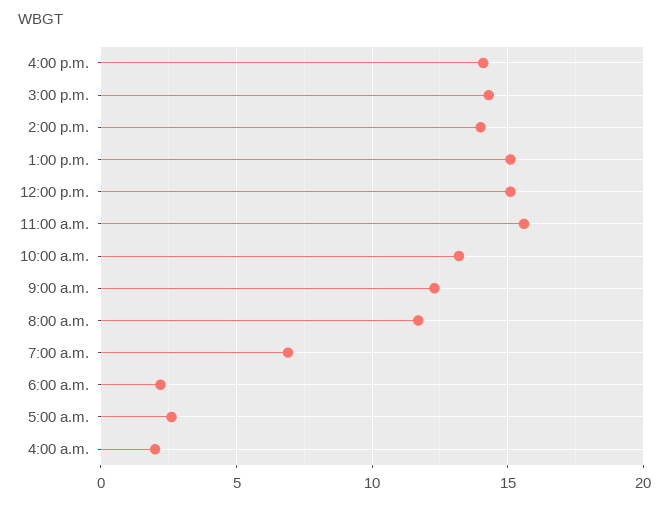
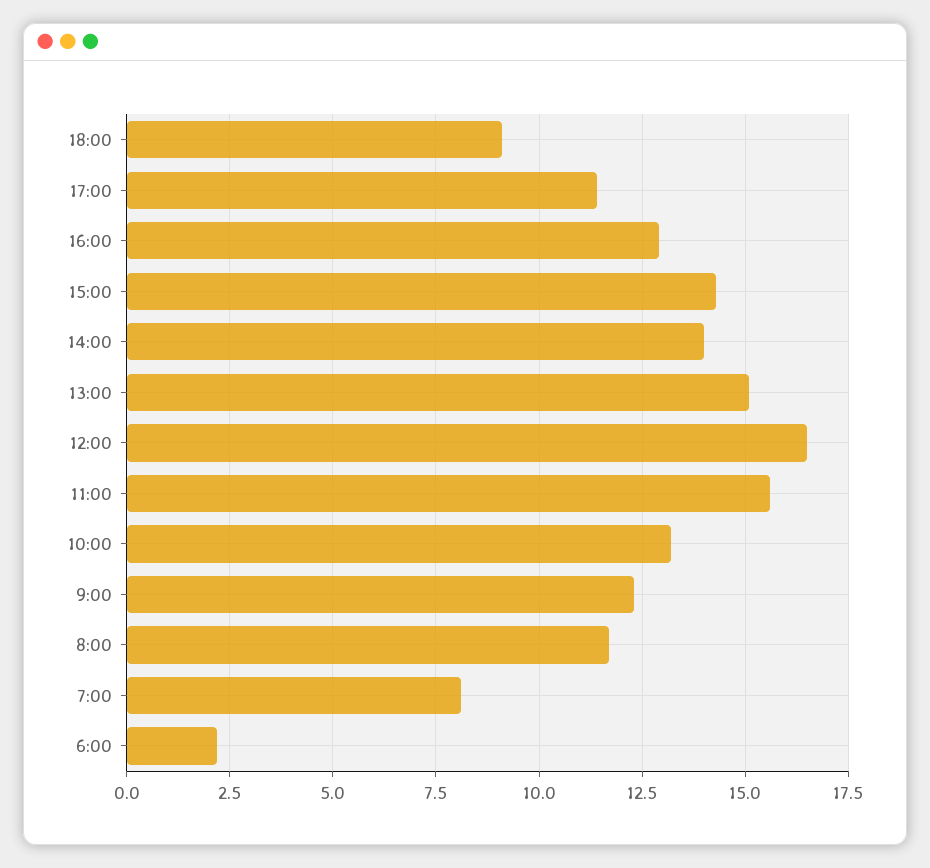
4:00 p.m.: 14 -> 13
12:00 p.m.: 15 -> 16.5
7:00 a.m.: 7 -> 8
5:00 a.m.: 2.5 -> none
4:00 a.m.: 2 -> none
18:00: none -> 9
17:00: none -> 11.5

